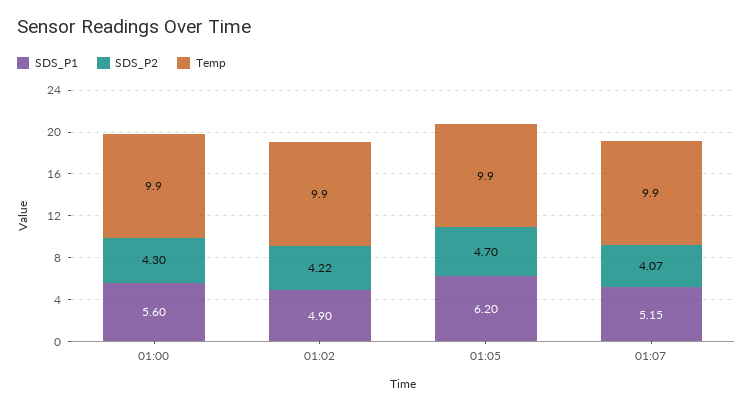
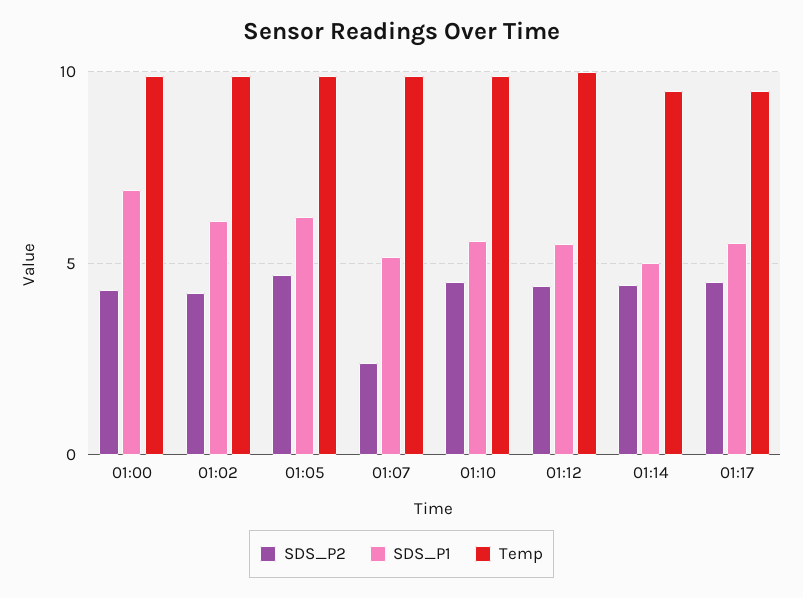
SDS_P1, 01:00: 5.6 -> 7
SDS_P1, 01:02: 4.9 -> 6
SDS_P2, 01:07: 4.07 -> 2.5
SDS_P2, 01:10: none -> 4.5
SDS_P1, 01:10: none -> 5.5
Temp, 01:10: none -> 10
SDS_P2, 01:12: none -> 4.5
SDS_P1, 01:12: none -> 5.5
Temp, 01:12: none -> 10
SDS_P2, 01:14: none -> 4.5
SDS_P1, 01:14: none -> 5
Temp, 01:14: none -> 9.5
SDS_P2, 01:17: none -> 4.5
SDS_P1, 01:17: none -> 5.5
Temp, 01:17: none -> 9.5

